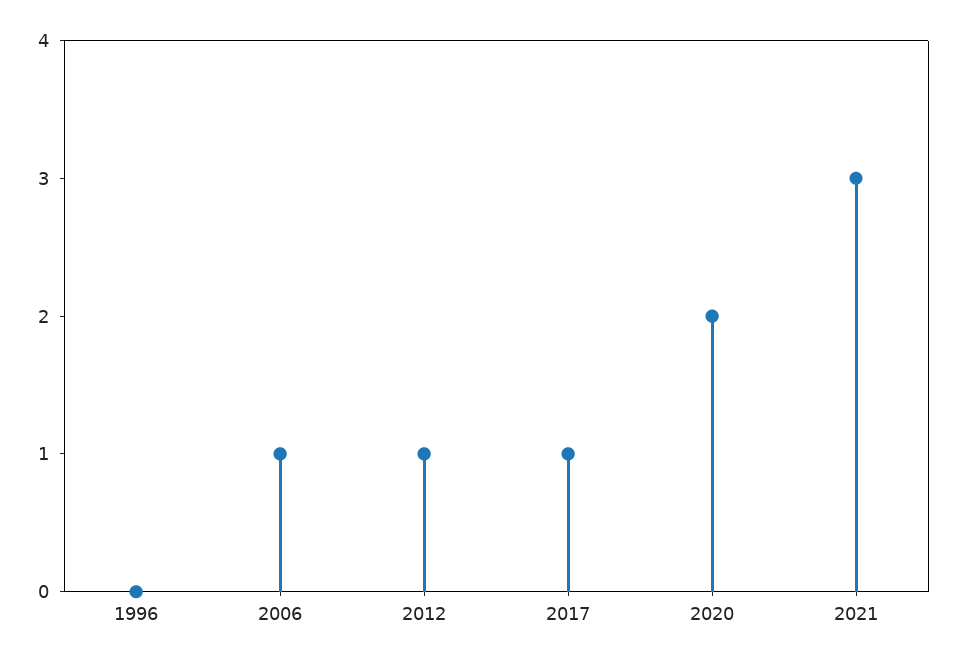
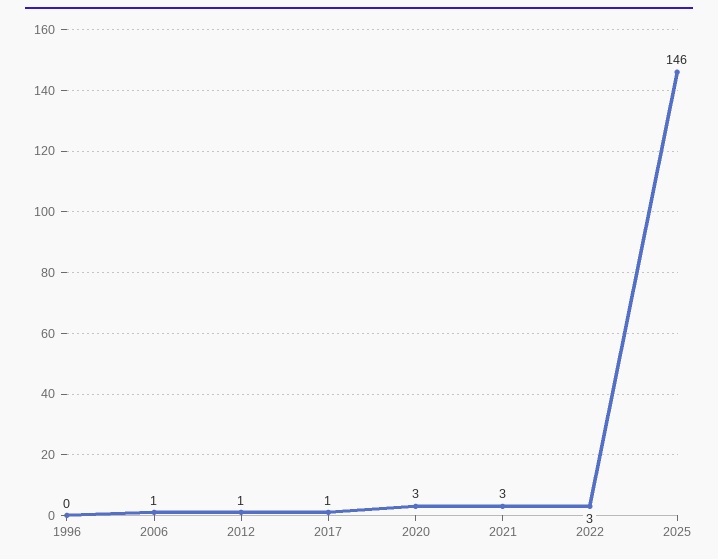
2020: 2 -> 3
2022: none -> 3
2025: none -> 146

